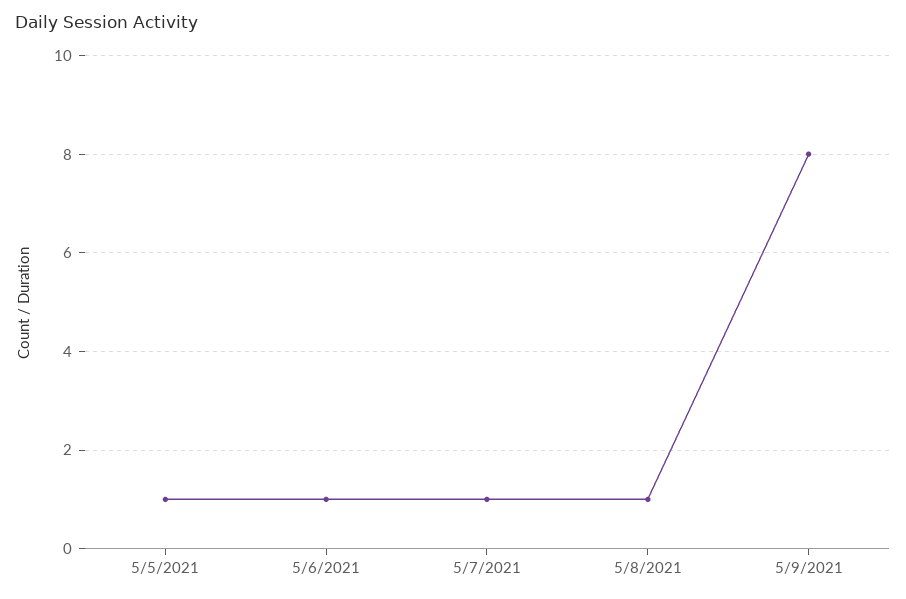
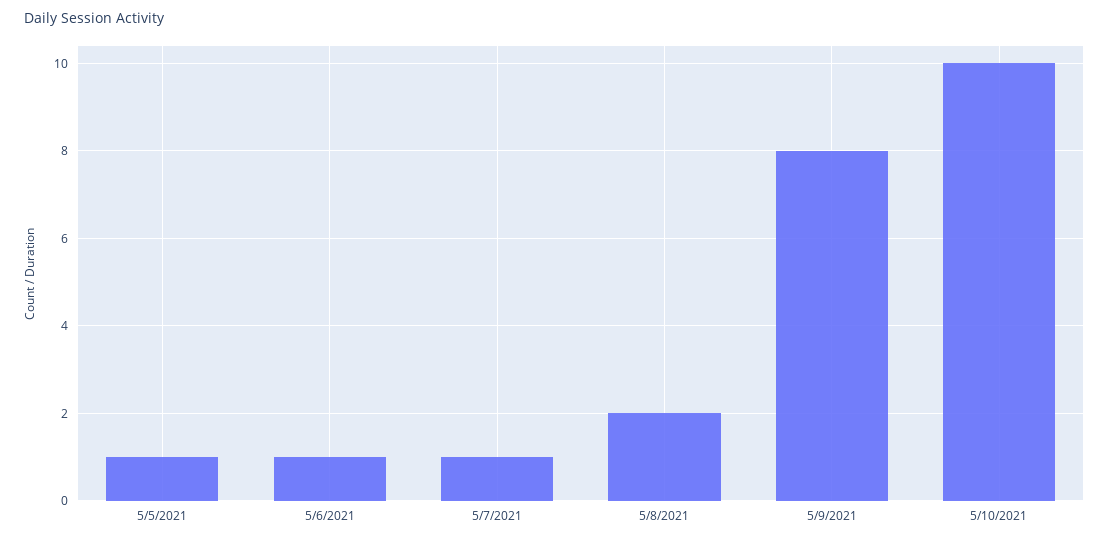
5/8/2021: 1 -> 2
5/10/2021: none -> 10

